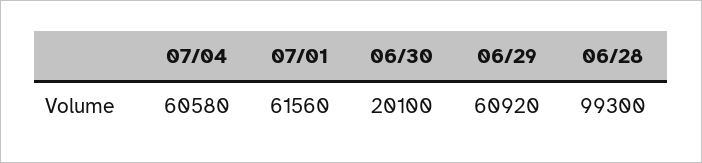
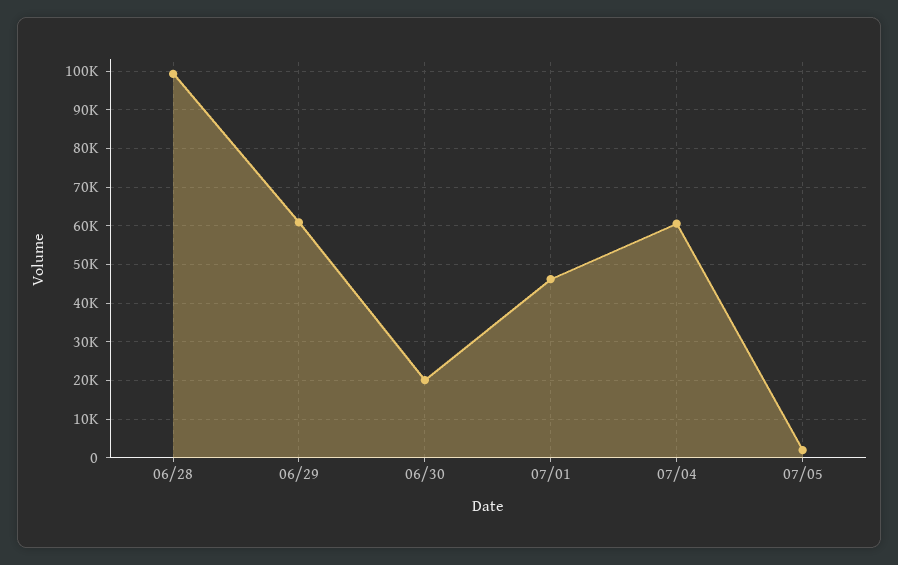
07/01: 61560 -> 46000
07/05: none -> 2000

